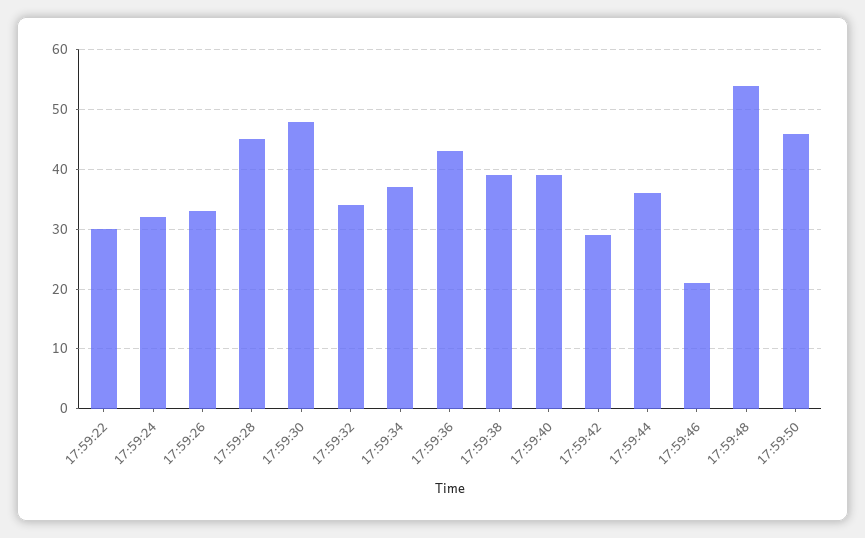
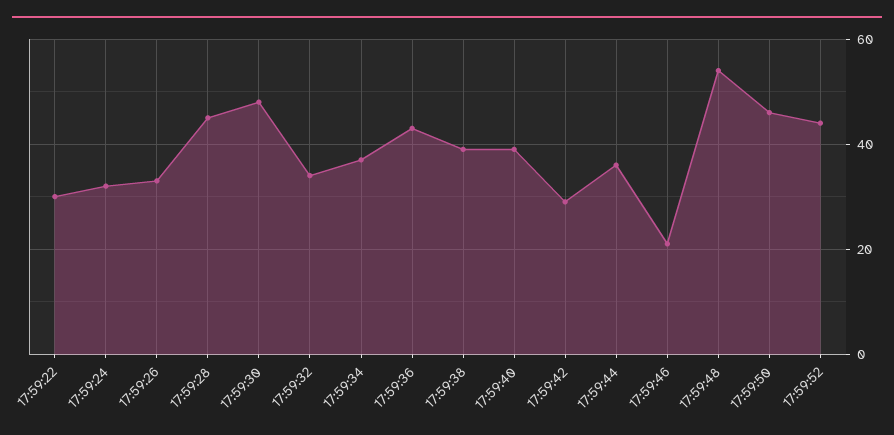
17:59:52: none -> 45

